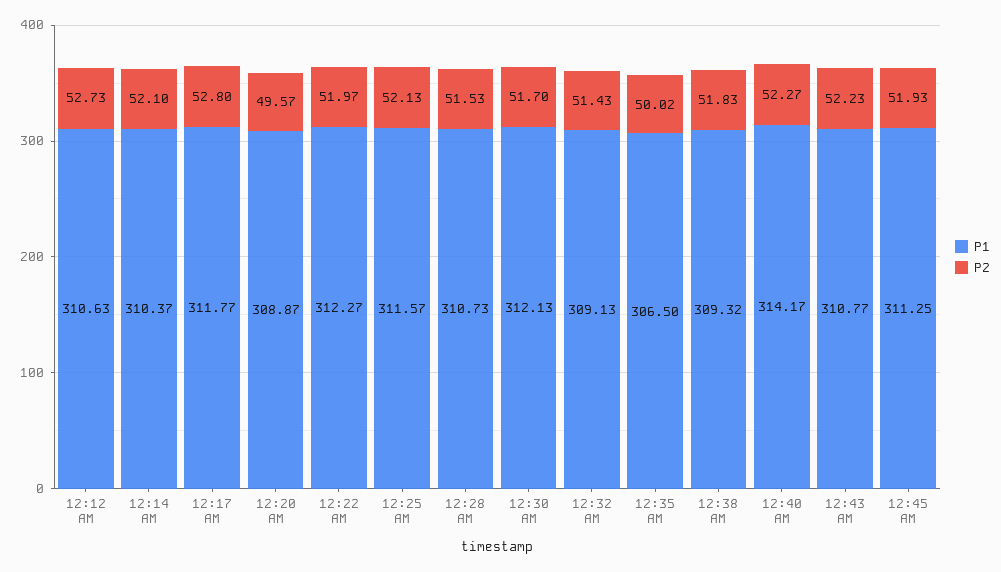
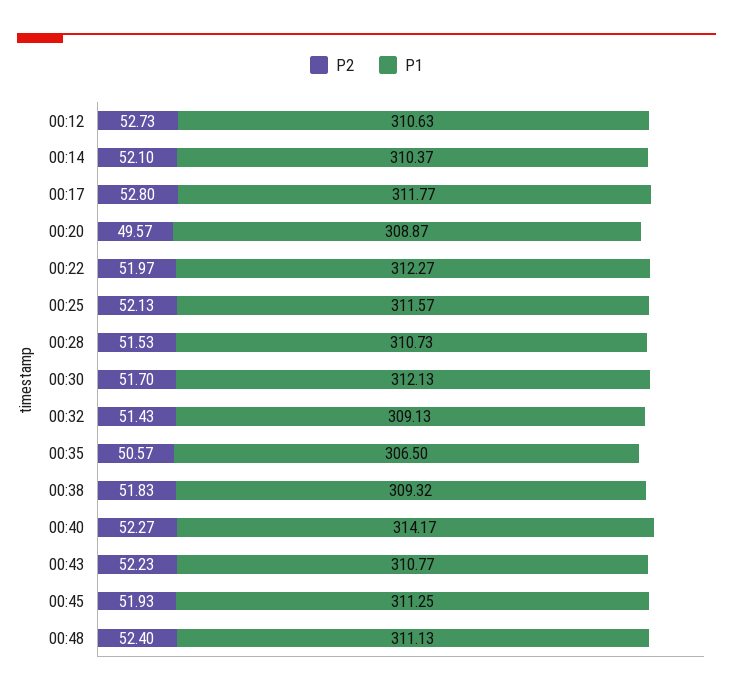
P2, 12:35 AM: 50.02 -> 50.57
P2, 00:48: none -> 52.4
P1, 00:48: none -> 311.13

